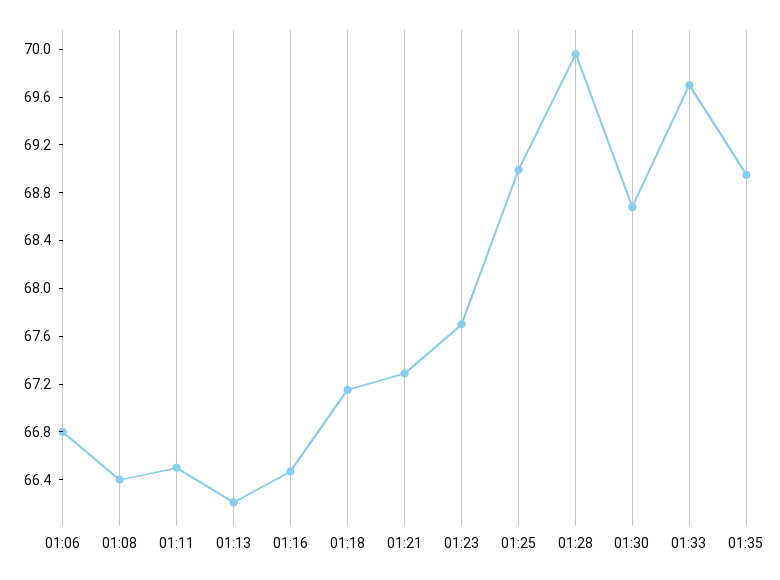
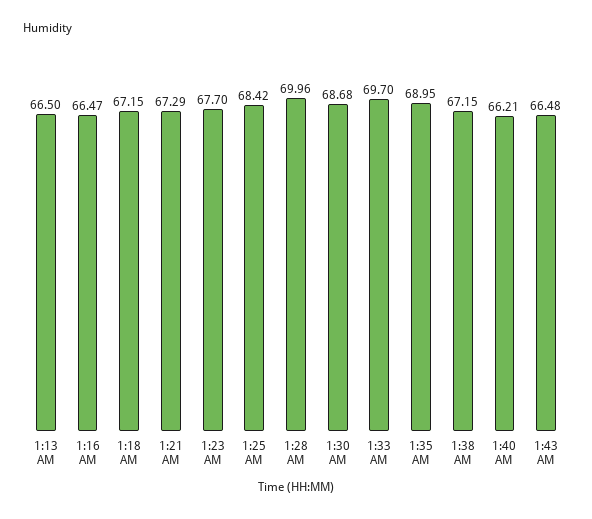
01:06: 66.8 -> none
01:08: 66.4 -> none
01:11: 66.5 -> none
01:13: 66.2 -> 66.5
01:25: 69 -> 68.42
1:38 AM: none -> 67.15
1:40 AM: none -> 66.21
1:43 AM: none -> 66.48

